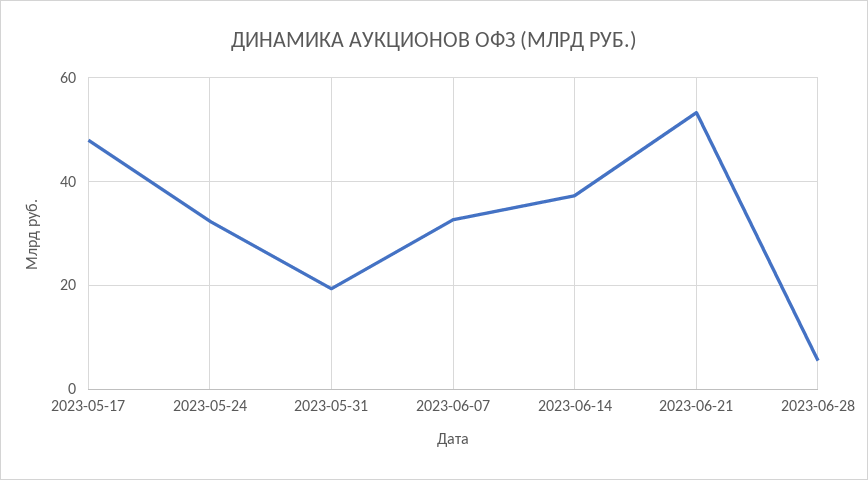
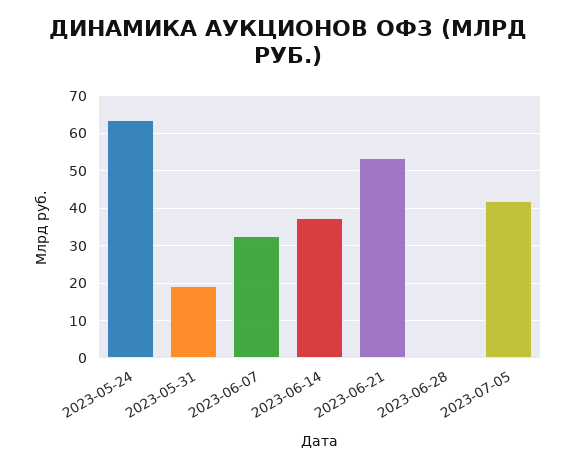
2023-05-17: 48 -> none
2023-05-24: 32 -> 64
2023-06-28: 6 -> 0
2023-07-05: none -> 42

